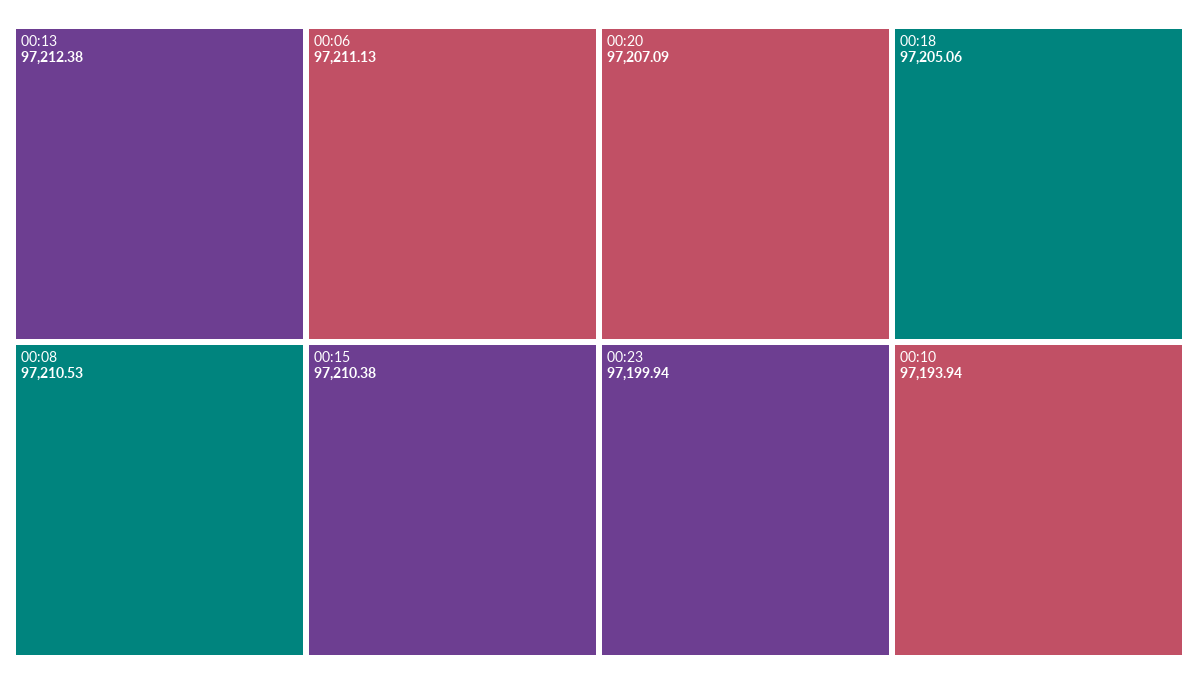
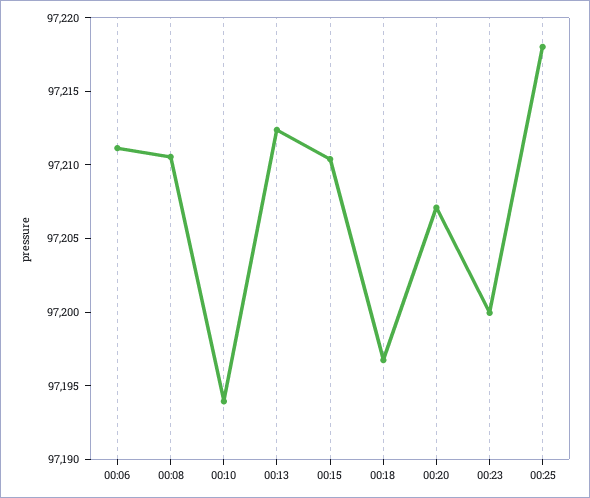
00:18: 97205.06 -> 97197
00:25: none -> 97218

